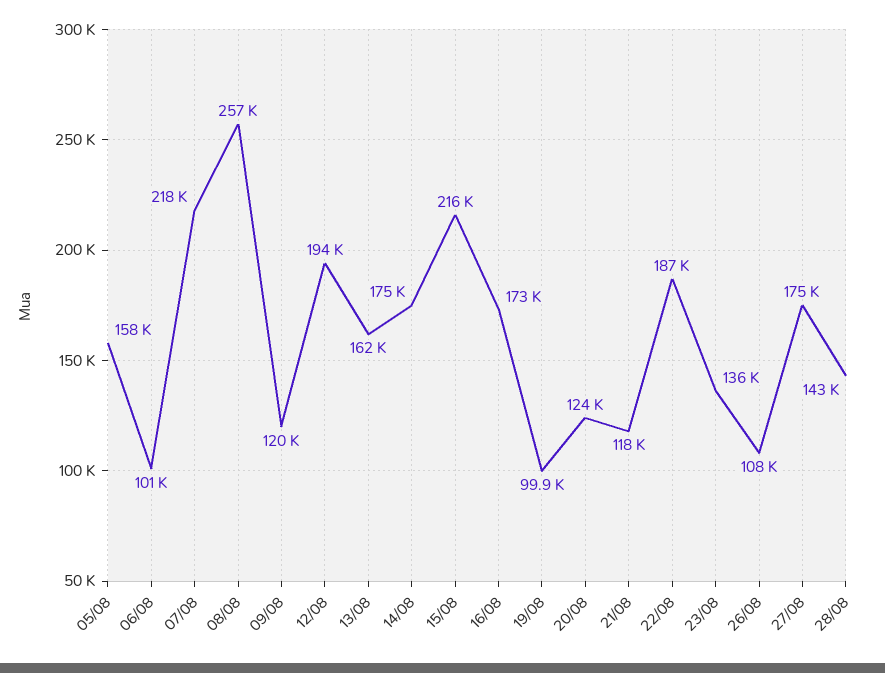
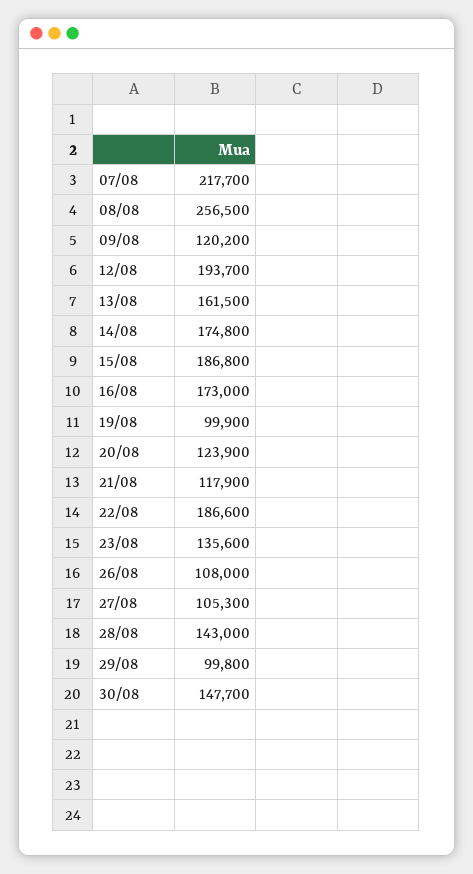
05/08: 158000 -> none
06/08: 101000 -> none
15/08: 216000 -> 186800
27/08: 175000 -> 105300
29/08: none -> 99800
30/08: none -> 147700

